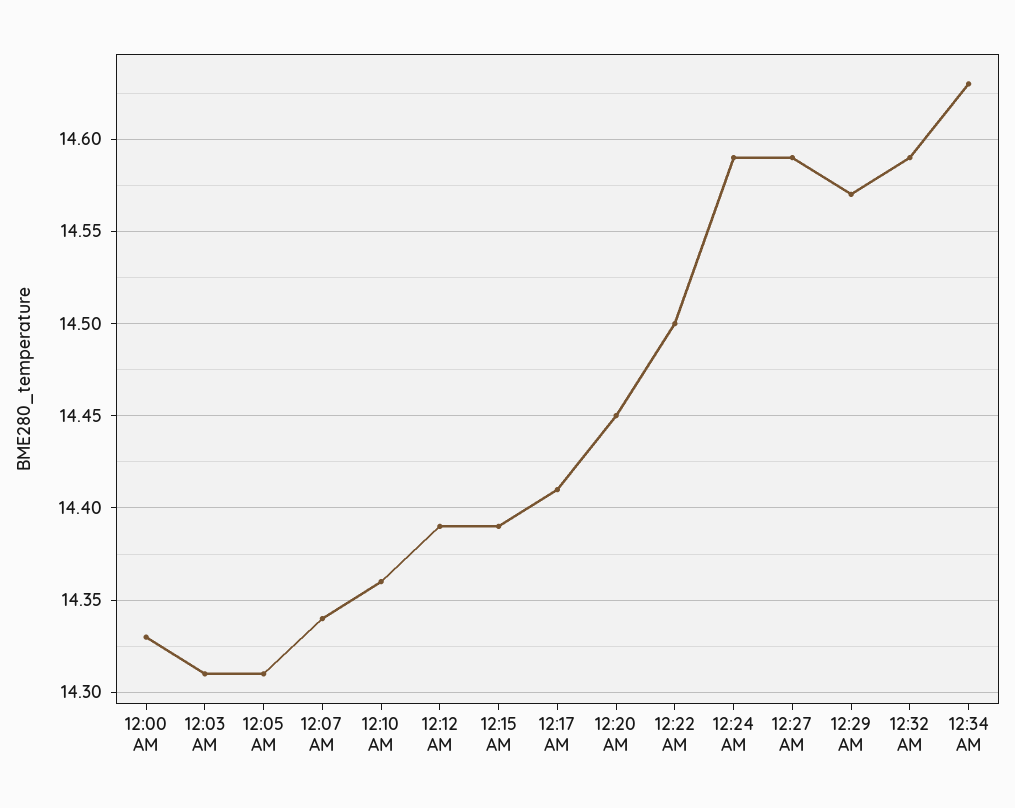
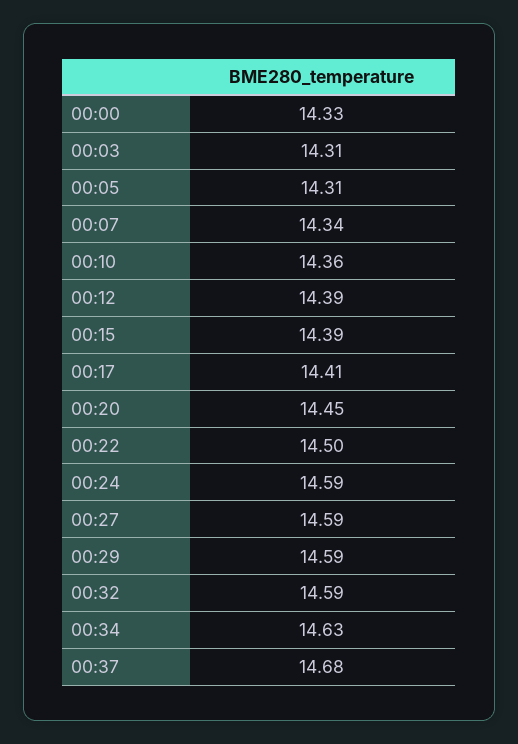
12:29 AM: 14.57 -> 14.59
00:37: none -> 14.68

